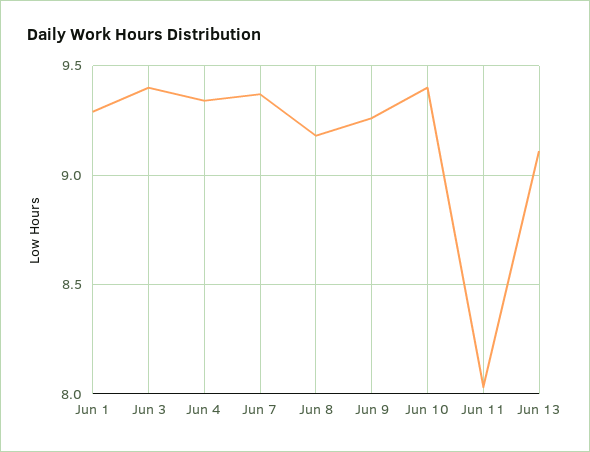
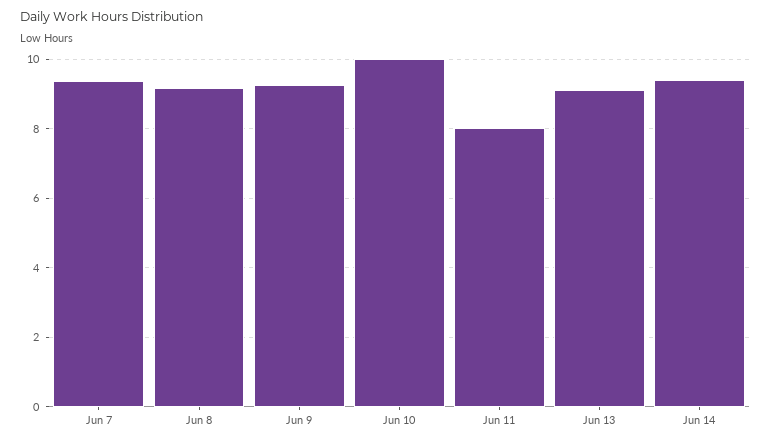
Jun 1: 9.3 -> none
Jun 3: 9.4 -> none
Jun 4: 9.35 -> none
Jun 10: 9.4 -> 10
Jun 14: none -> 9.4

